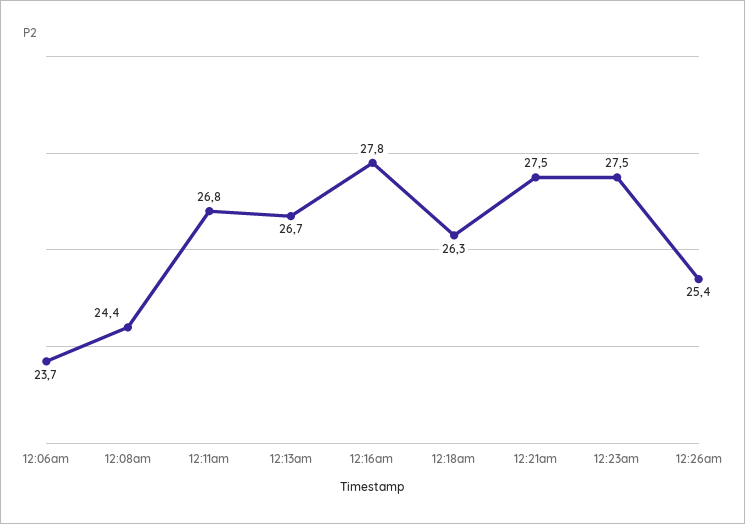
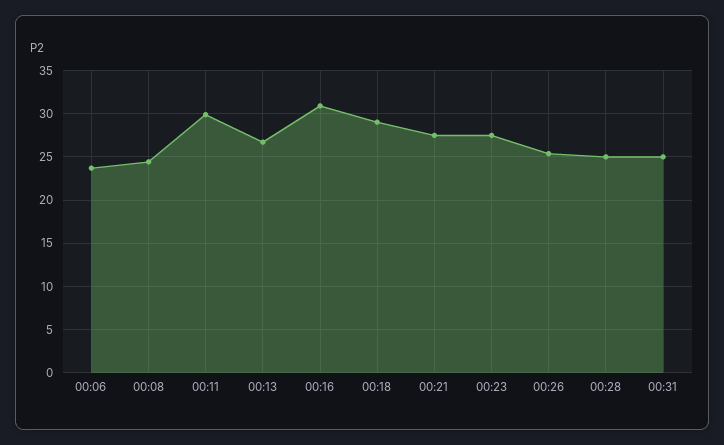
12:11am: 26.8 -> 30
12:16am: 27.8 -> 31
12:18am: 26.3 -> 29
00:28: none -> 25
00:31: none -> 25

